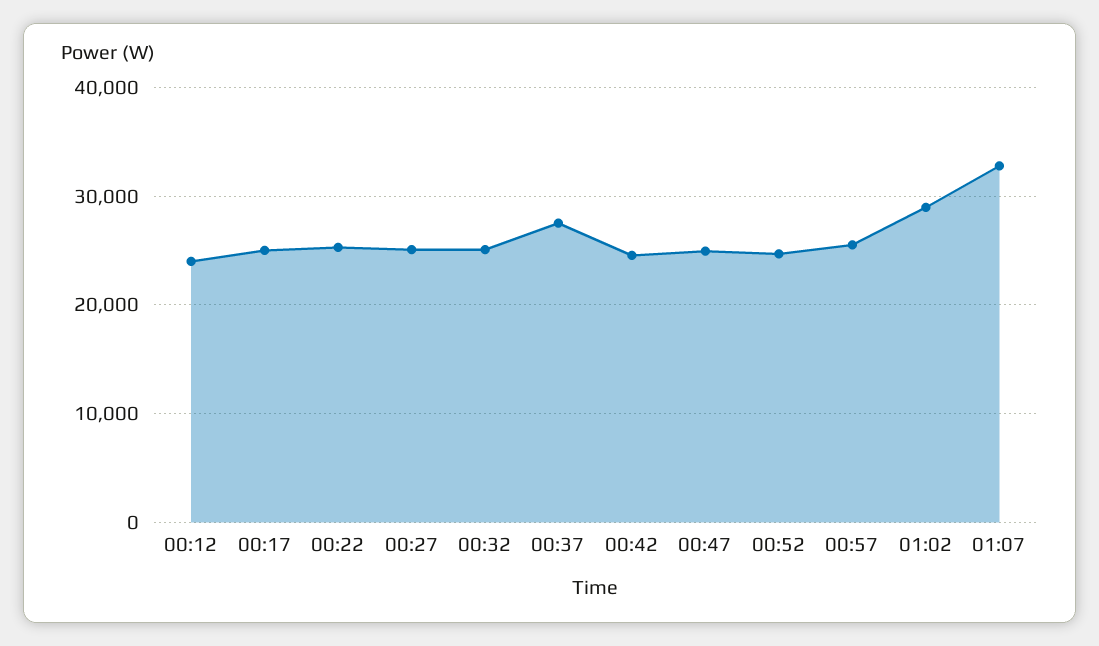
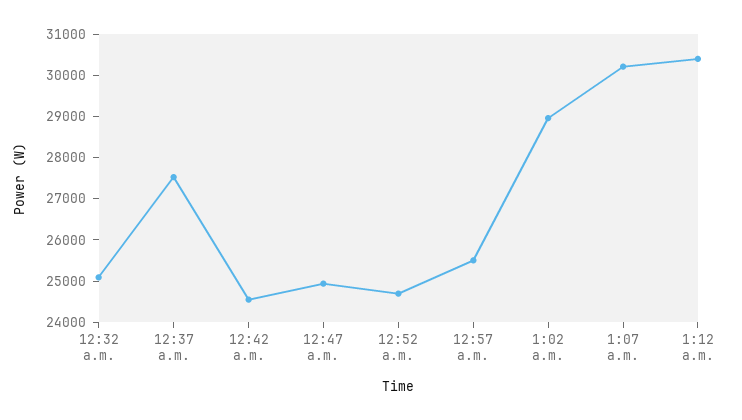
00:12: 24000 -> none
00:17: 25000 -> none
00:22: 25000 -> none
00:27: 25000 -> none
01:07: 33000 -> 30200
1:12 a.m.: none -> 30400

